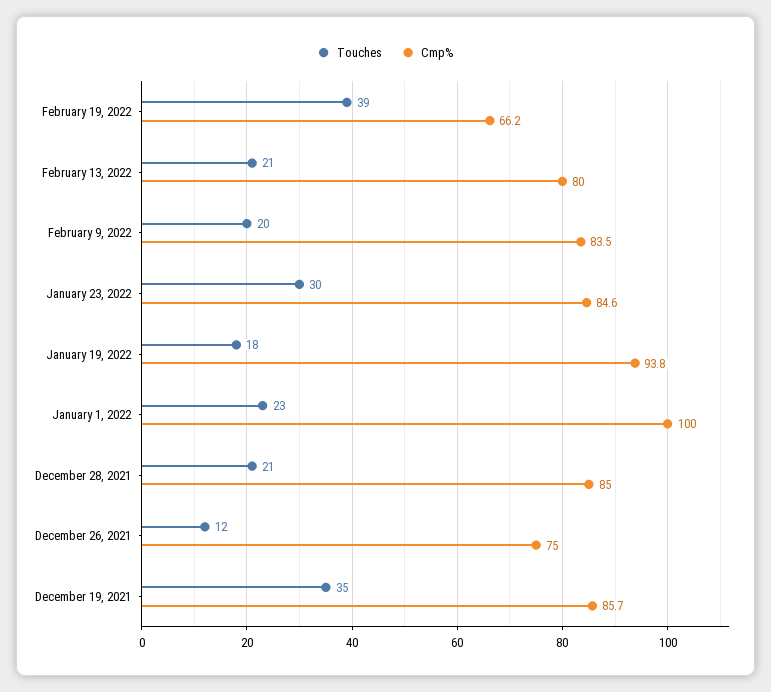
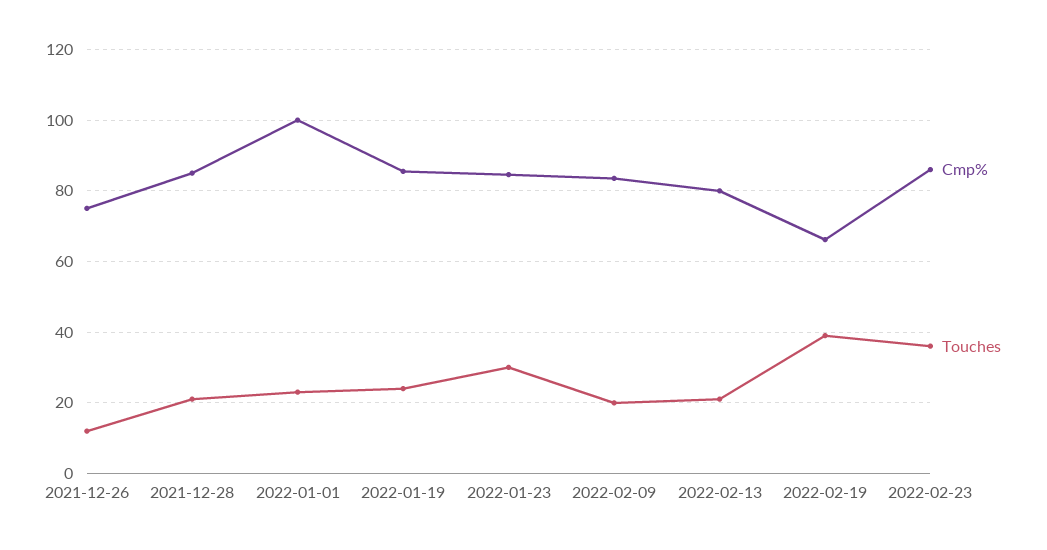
Touches, January 19, 2022: 18 -> 24
Cmp%, January 19, 2022: 93.8 -> 86
Touches, December 19, 2021: 35 -> none
Cmp%, December 19, 2021: 85.7 -> none
Cmp%, 2022-02-23: none -> 86
Touches, 2022-02-23: none -> 36

